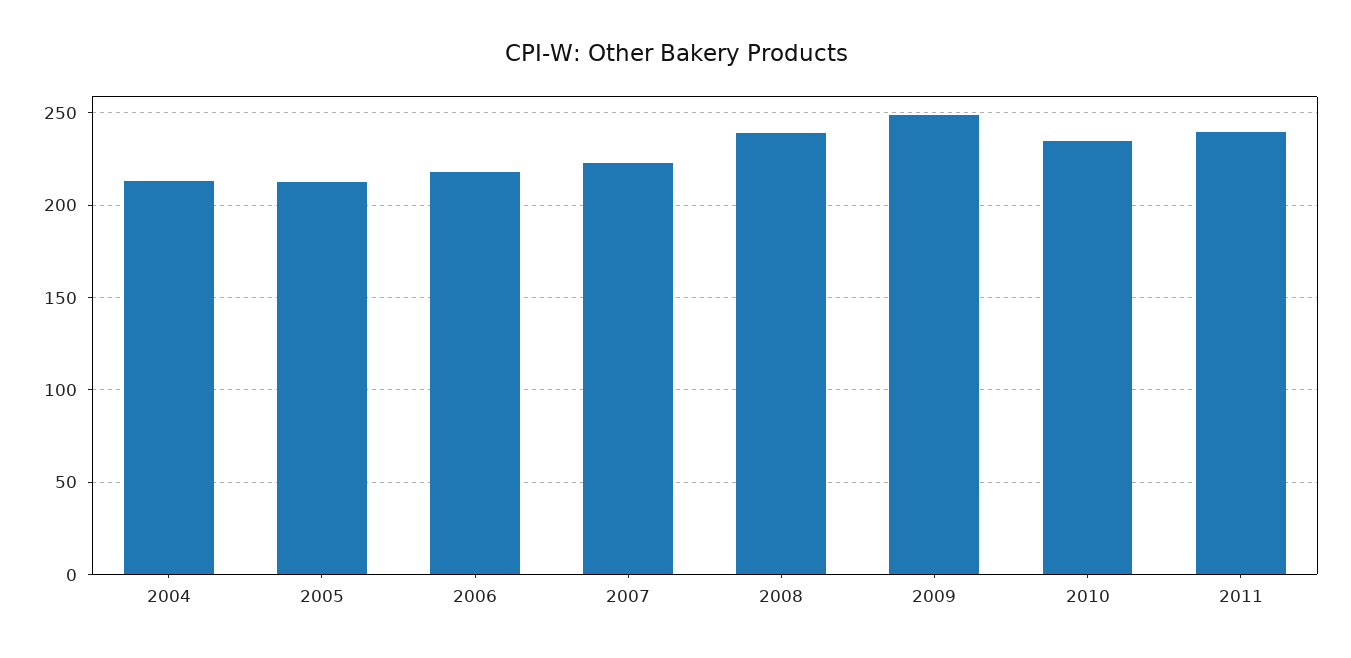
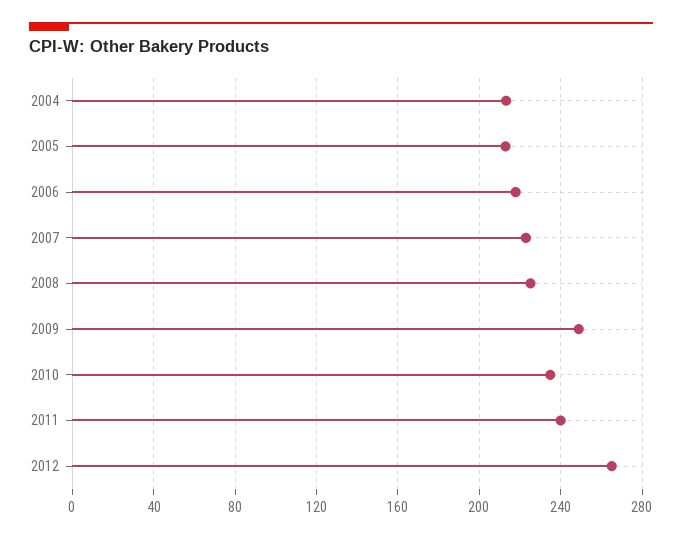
2008: 240 -> 225
2012: none -> 265

